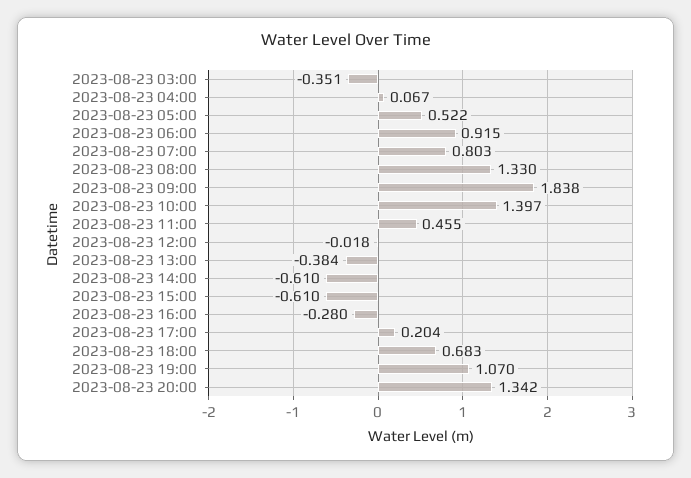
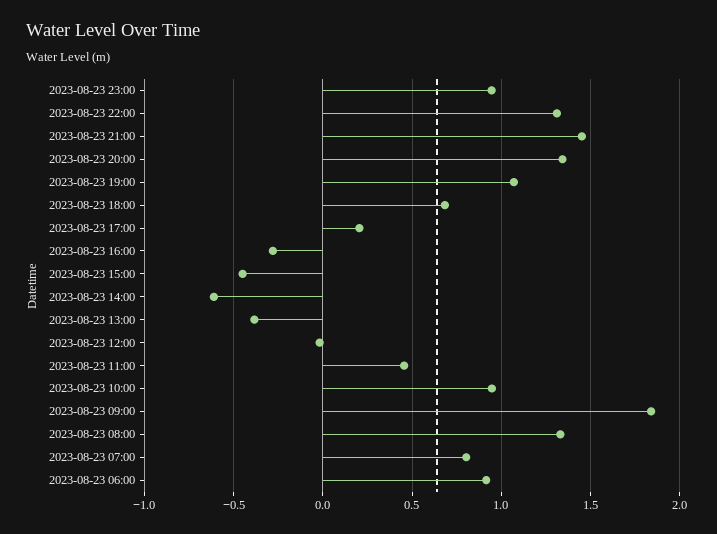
2023-08-23 03:00: -0.351 -> none
2023-08-23 04:00: 0.067 -> none
2023-08-23 05:00: 0.522 -> none
2023-08-23 10:00: 1.397 -> 0.95
2023-08-23 15:00: -0.61 -> -0.45
2023-08-23 23:00: none -> 0.95
2023-08-23 22:00: none -> 1.3
2023-08-23 21:00: none -> 1.45

